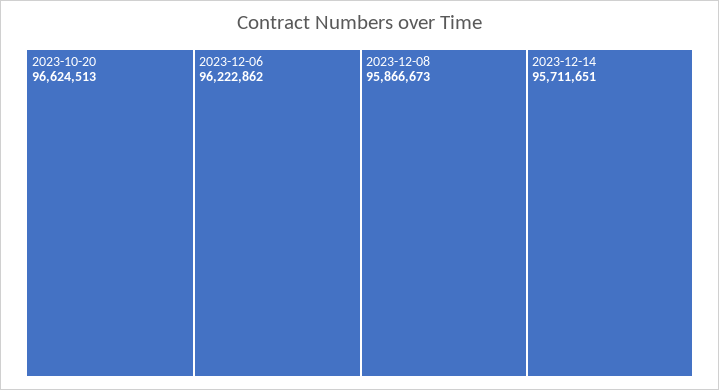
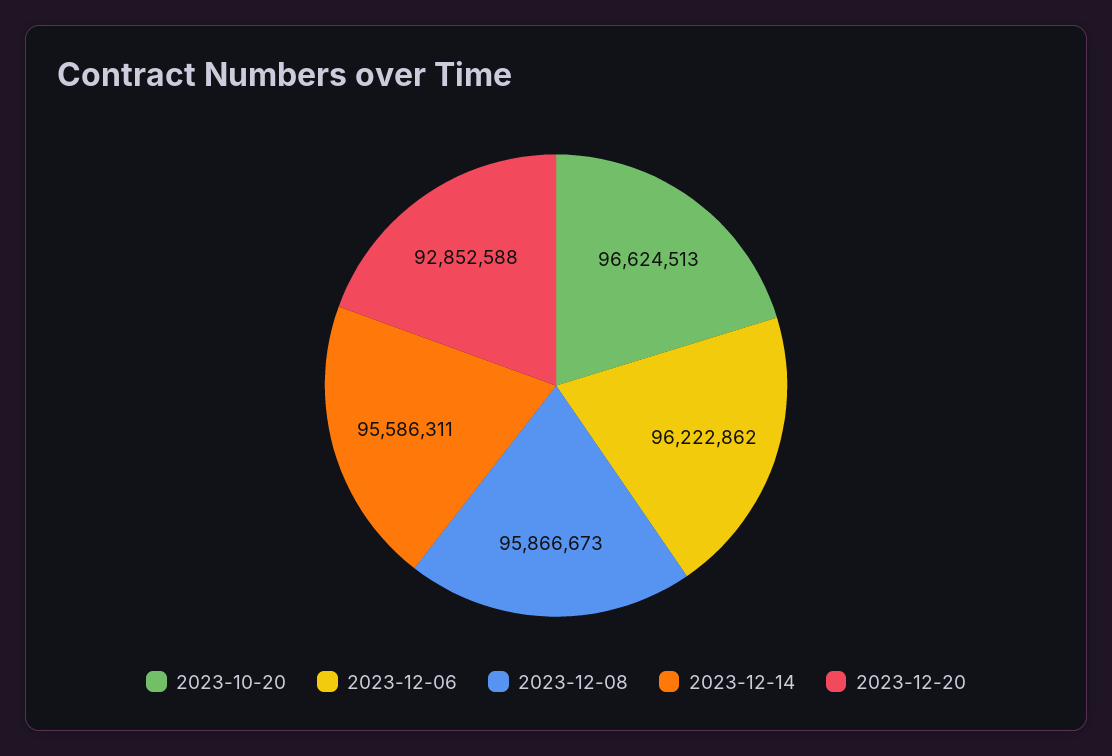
2023-12-14: 95711651 -> 95586311
2023-12-20: none -> 92852588

